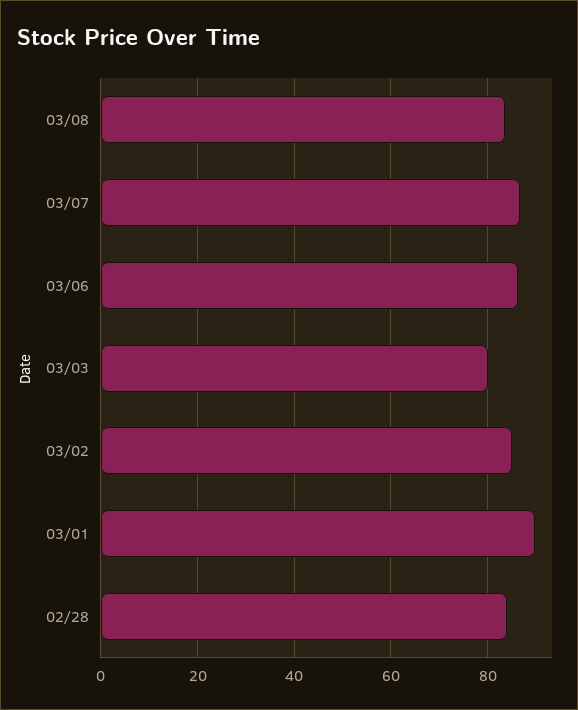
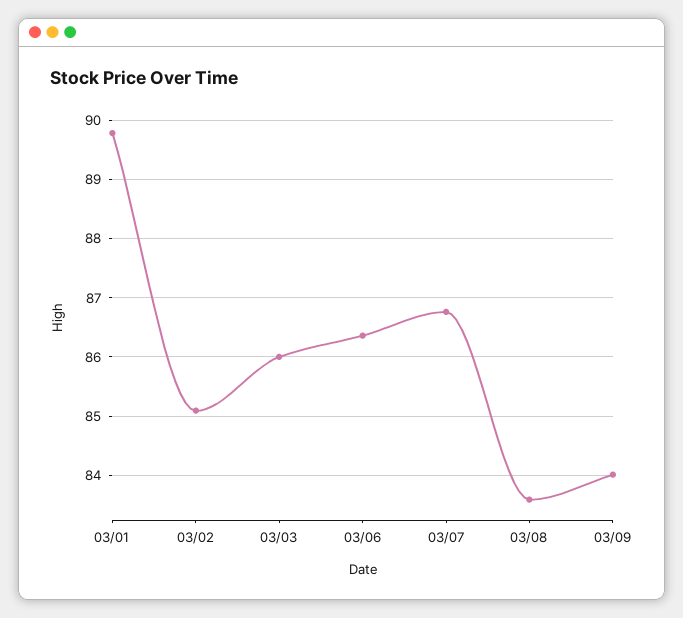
03/03: 80 -> 86
02/28: 84 -> none
03/09: none -> 84

